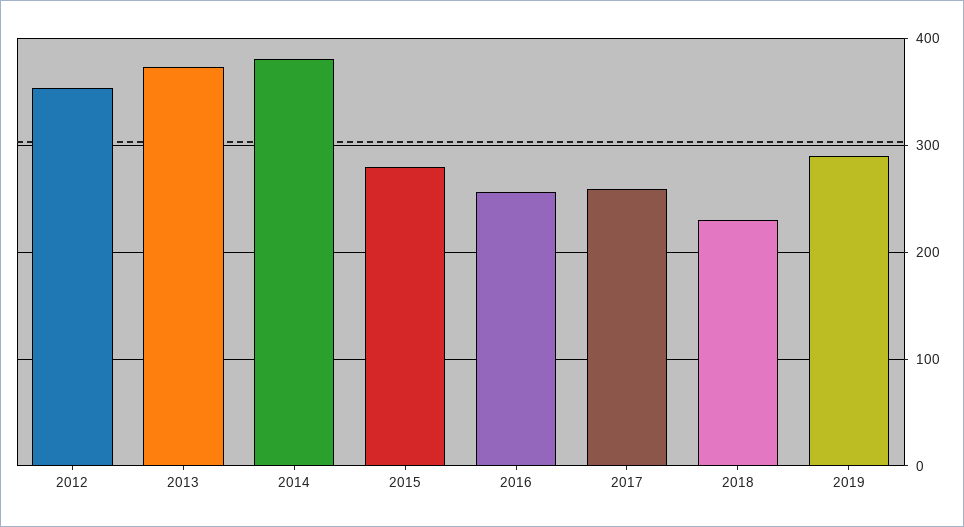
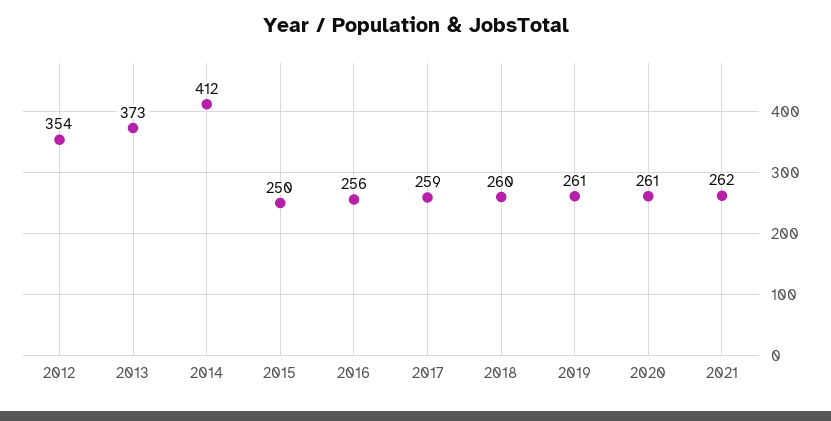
2014: 380 -> 412
2015: 280 -> 250
2018: 230 -> 260
2019: 290 -> 261
2020: none -> 261
2021: none -> 262

